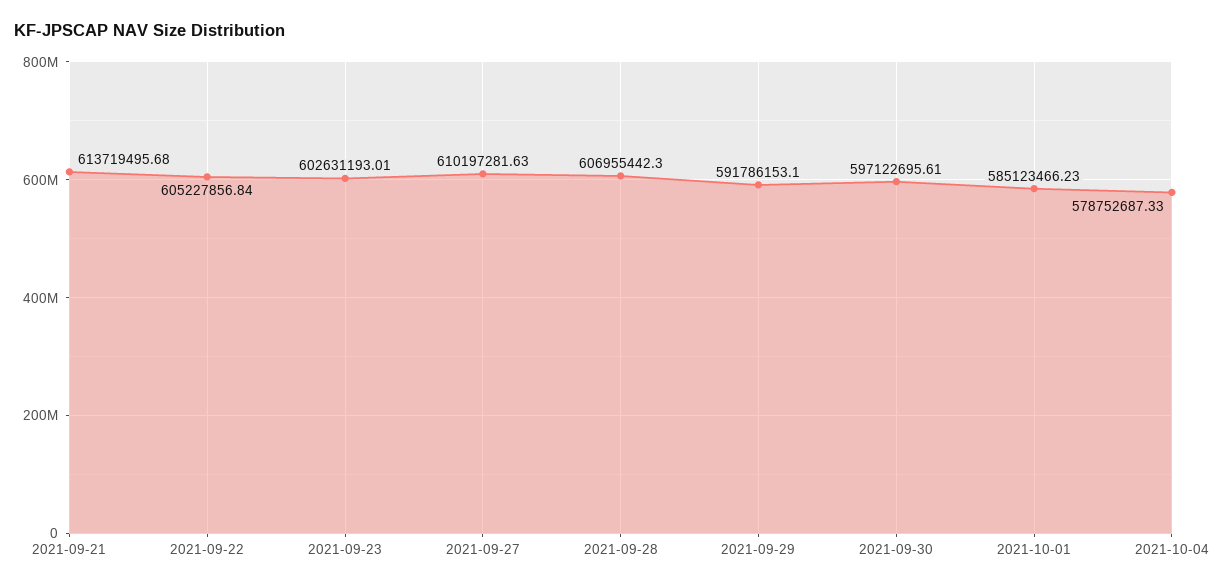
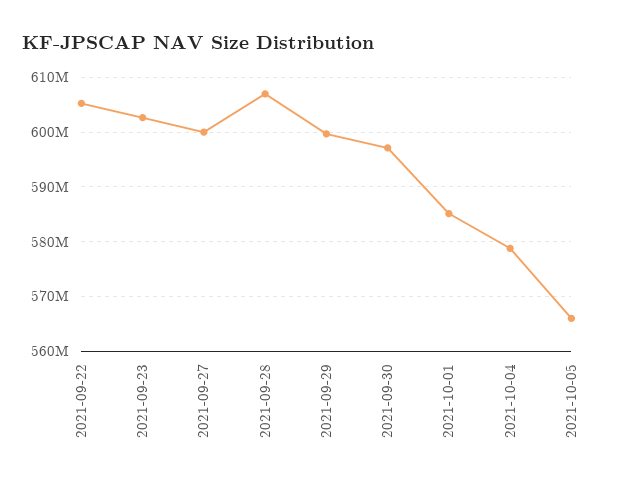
2021-09-21: 613719495.68 -> none
2021-09-27: 610197281.63 -> 600000000
2021-09-29: 591786153.1 -> 600000000
2021-10-05: none -> 566000000

